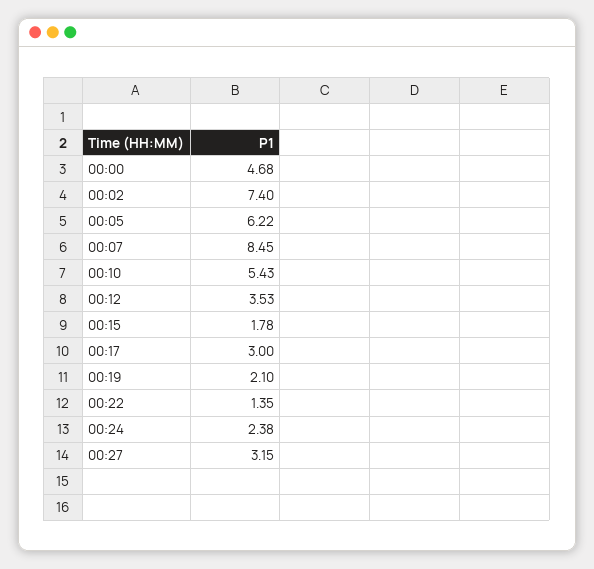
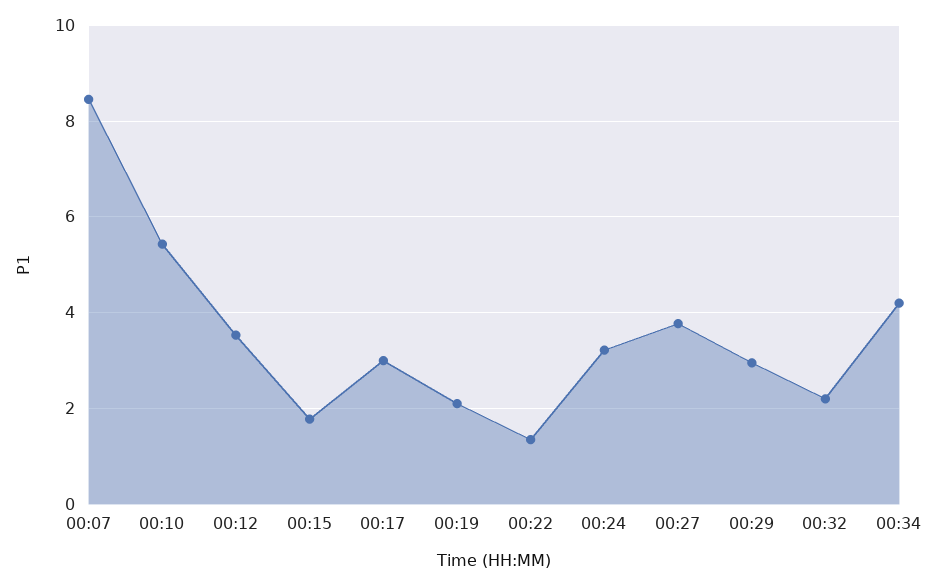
00:00: 4.68 -> none
00:02: 7.4 -> none
00:05: 6.22 -> none
00:24: 2.38 -> 3.2
00:27: 3.15 -> 3.8
00:29: none -> 3
00:32: none -> 2.2
00:34: none -> 4.2

